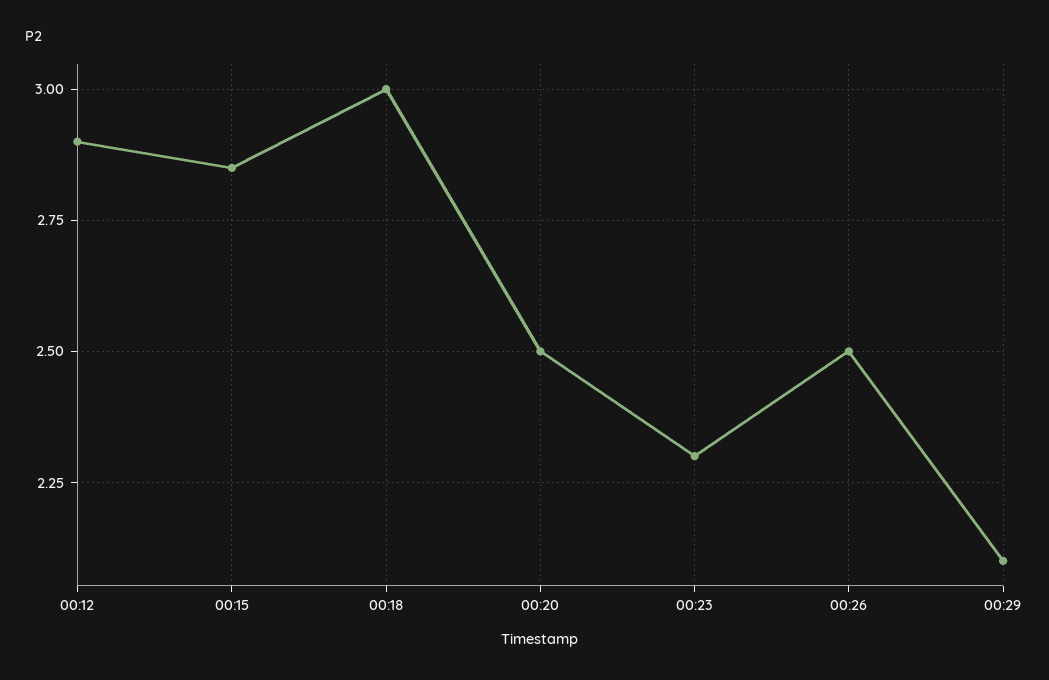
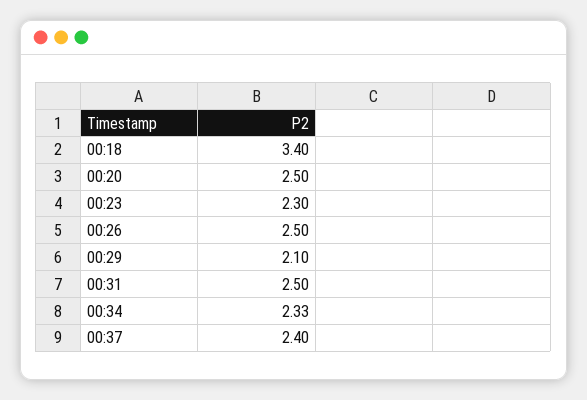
00:12: 2.9 -> none
00:15: 2.85 -> none
00:18: 3 -> 3.4
00:31: none -> 2.5
00:34: none -> 2.33
00:37: none -> 2.4

